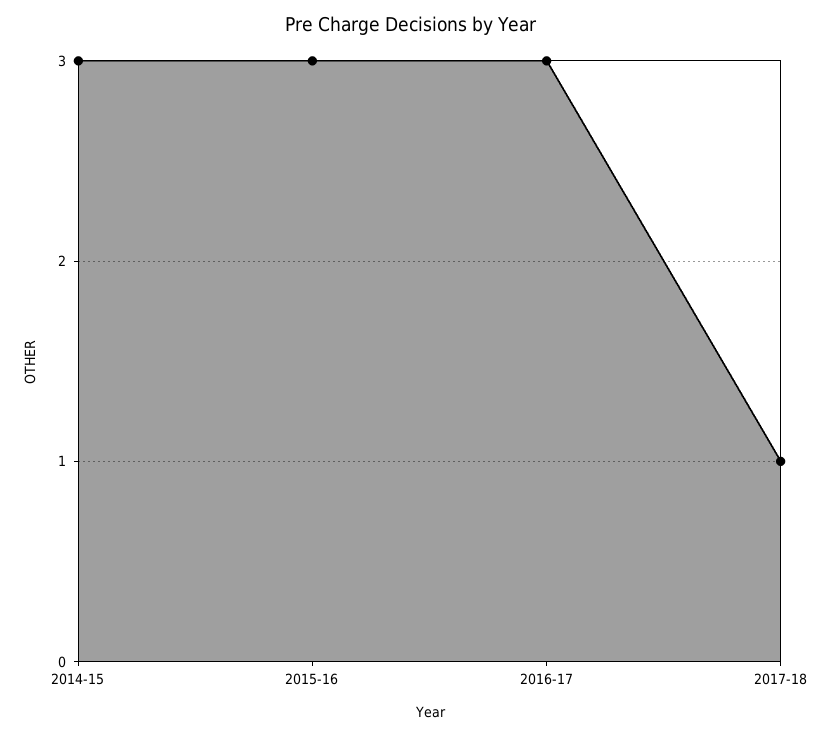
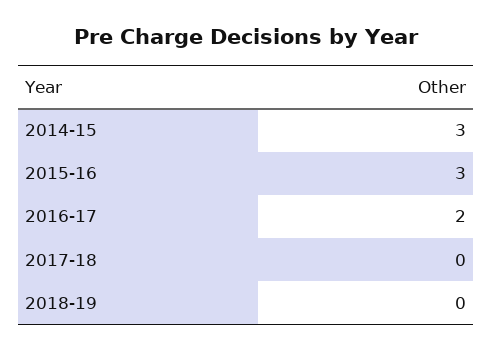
2016-17: 3 -> 2
2017-18: 1 -> 0
2018-19: none -> 0

